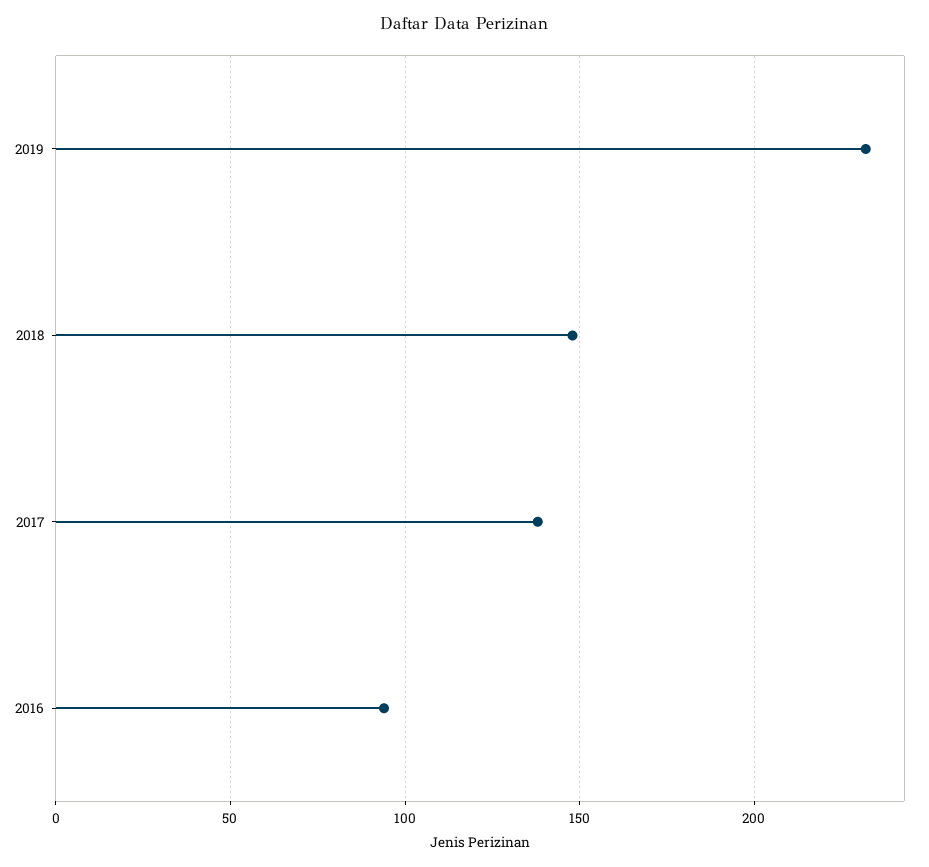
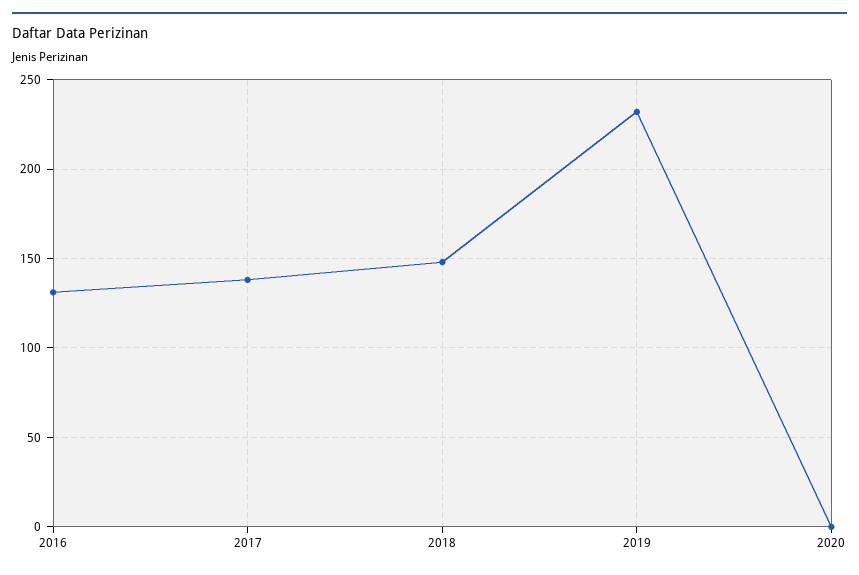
2016: 95 -> 130
2020: none -> 0

